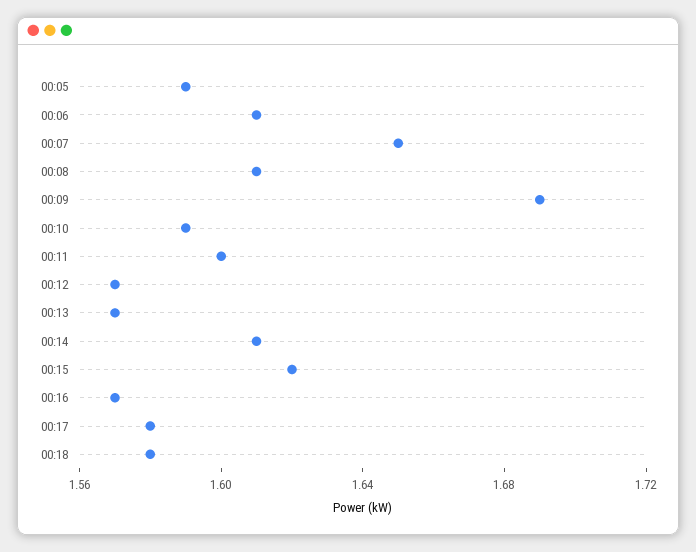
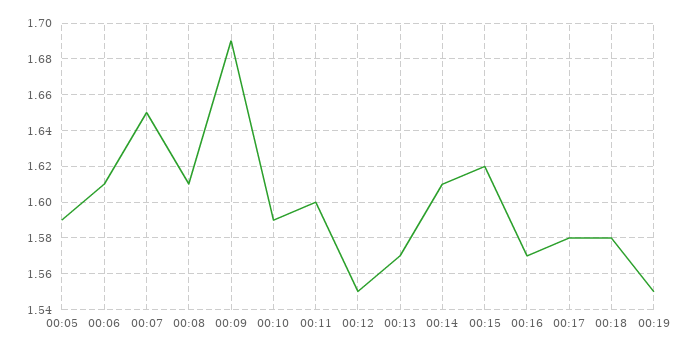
00:12: 1.57 -> 1.55
00:19: none -> 1.55

